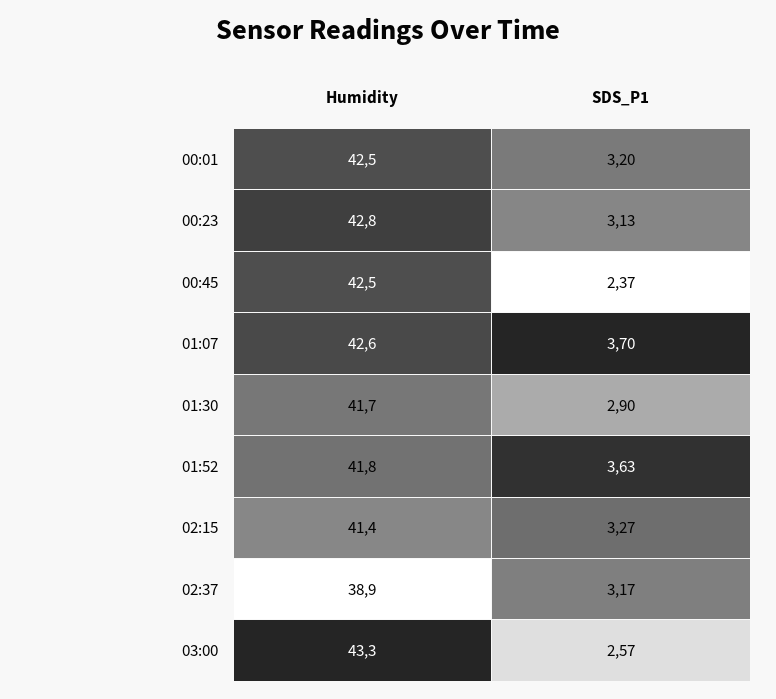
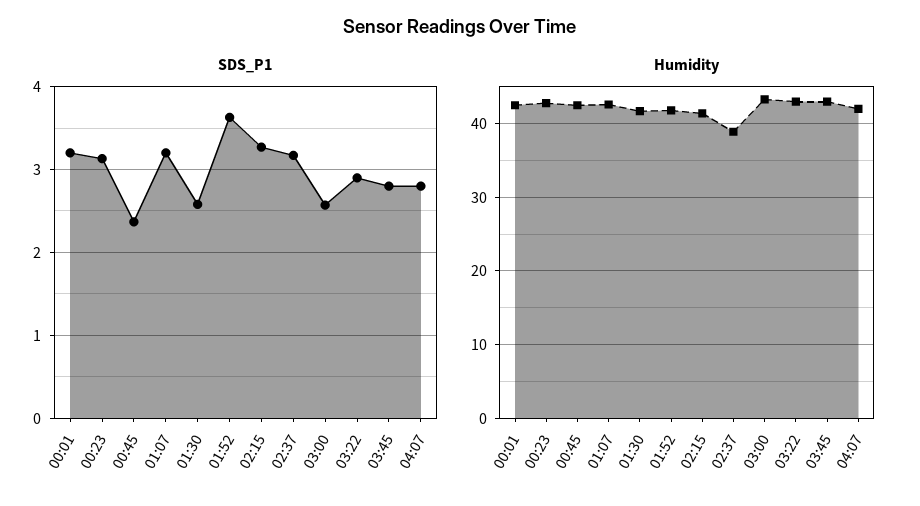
SDS_P1, 01:07: 3.7 -> 3.2
SDS_P1, 01:30: 2.9 -> 2.6
SDS_P1, 03:22: none -> 2.9
SDS_P1, 03:45: none -> 2.8
SDS_P1, 04:07: none -> 2.8
Humidity, 03:22: none -> 43
Humidity, 03:45: none -> 43
Humidity, 04:07: none -> 42

